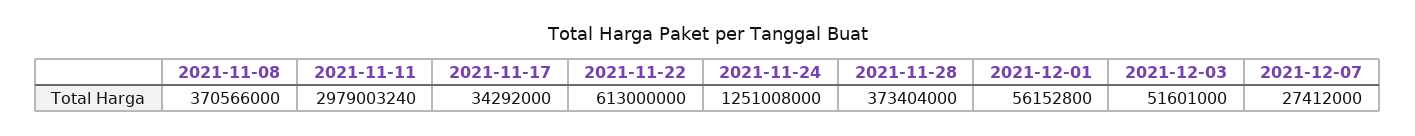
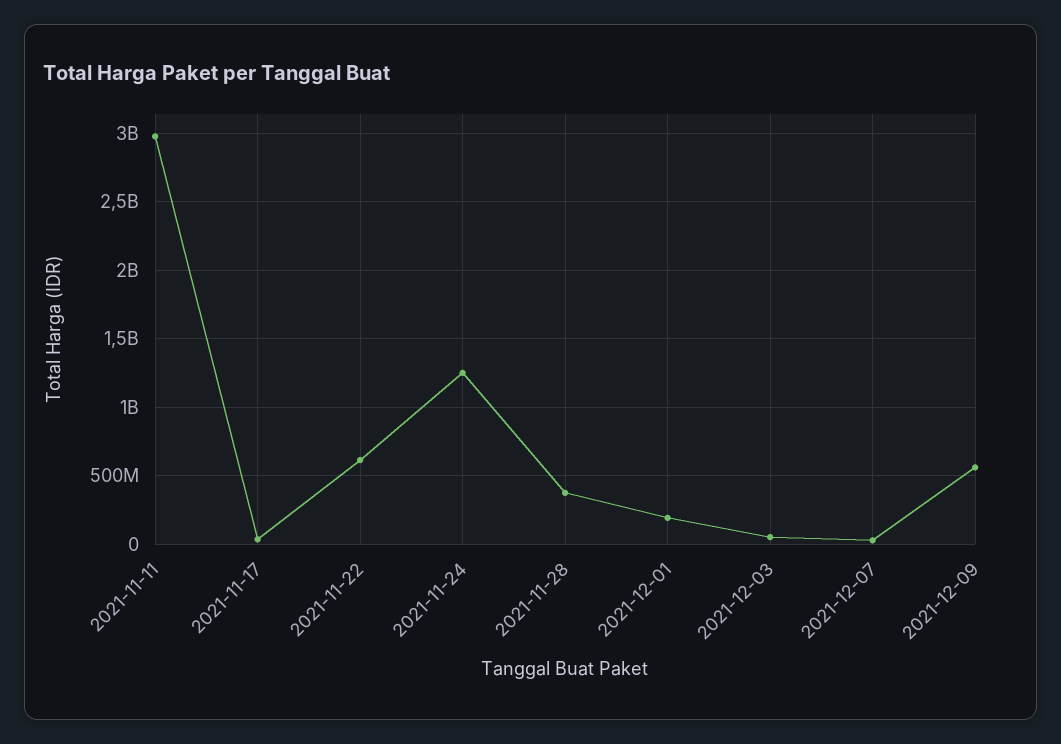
2021-11-08: 370566000 -> none
2021-12-01: 56152800 -> 200000000
2021-12-09: none -> 550000000

